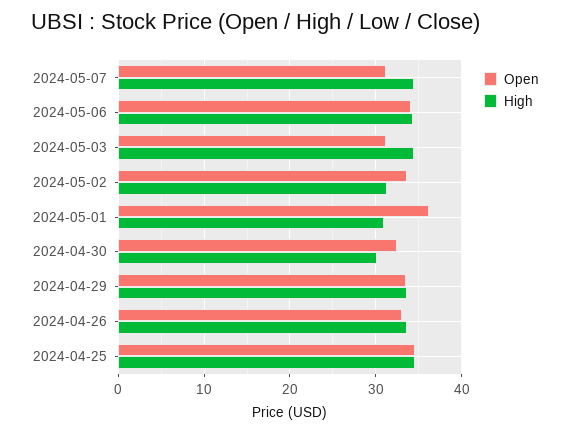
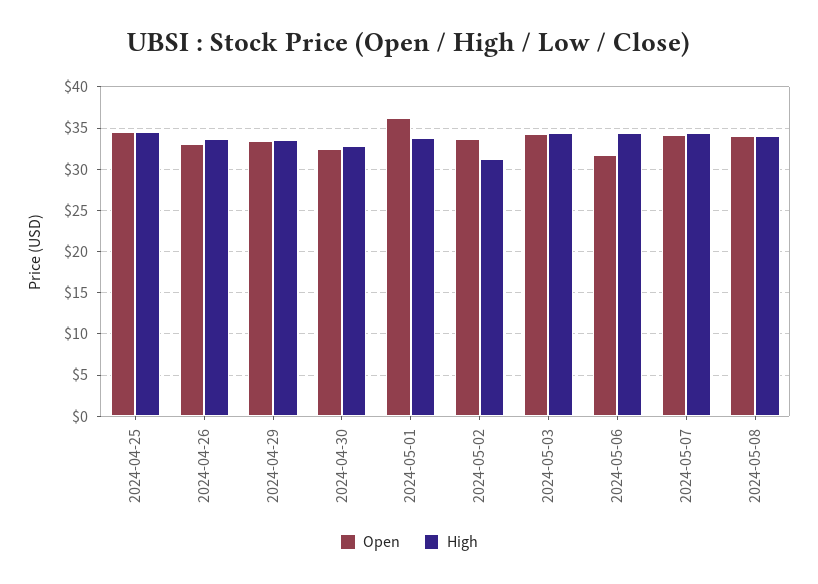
Open, 2024-05-07: 31 -> 34
Open, 2024-05-06: 34 -> 32
Open, 2024-05-03: 31 -> 34
High, 2024-05-01: 31 -> 34
High, 2024-04-30: 30 -> 33
Open, 2024-05-08: none -> 34
High, 2024-05-08: none -> 34

